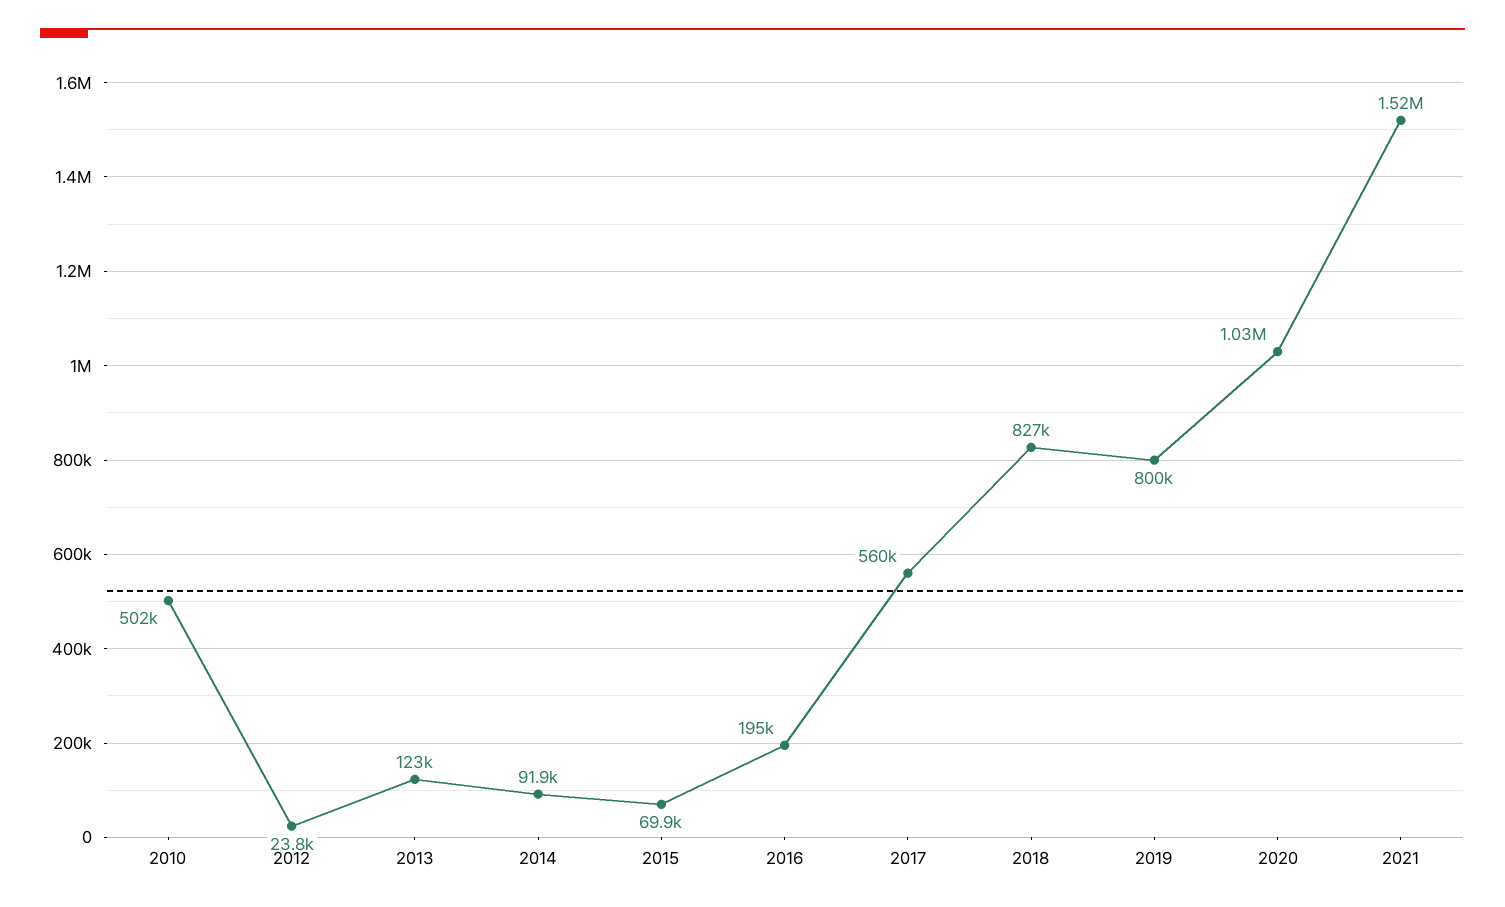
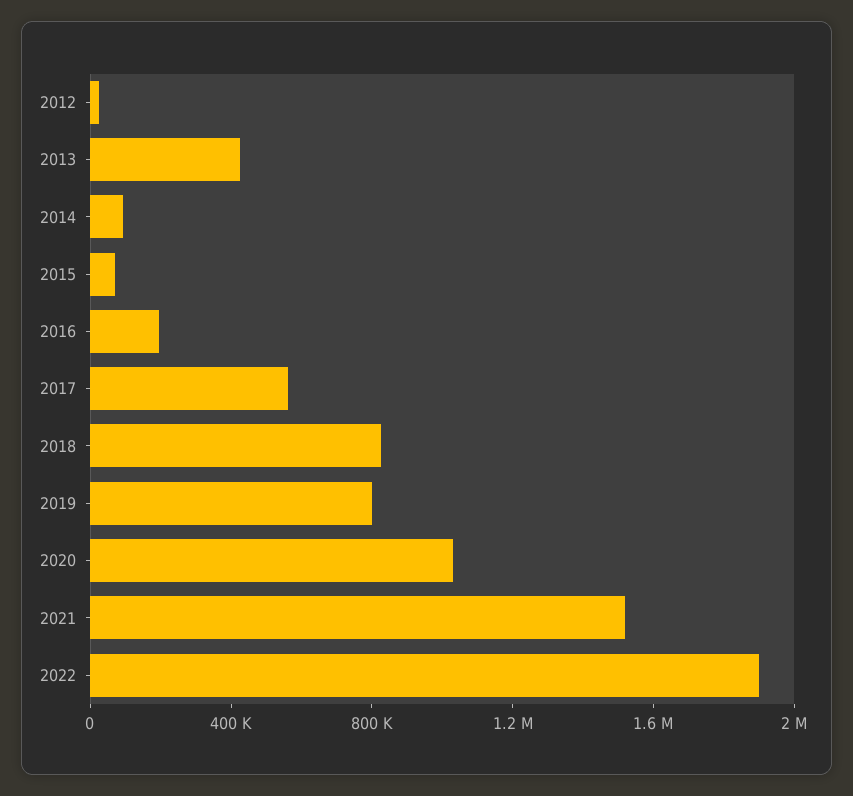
2010: 502000 -> none
2013: 123000 -> 400000
2022: none -> 1900000

